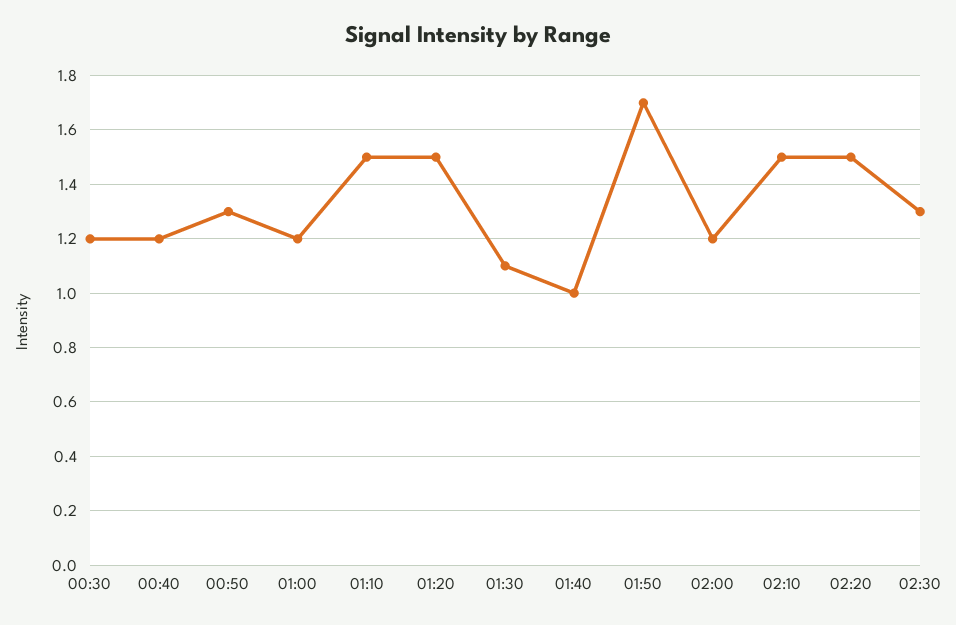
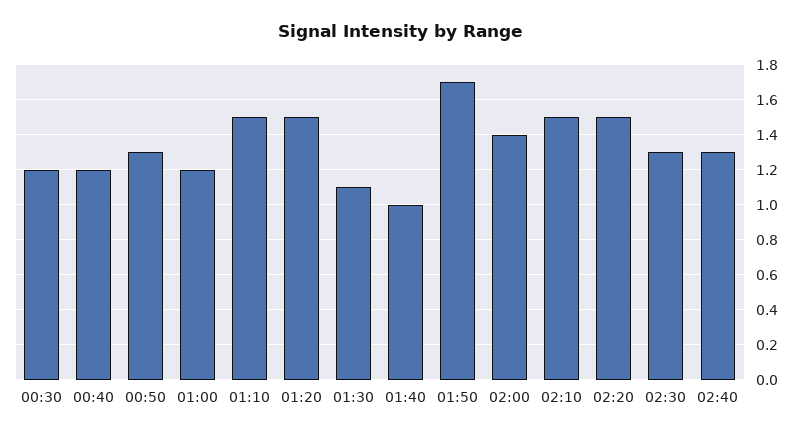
02:00: 1.2 -> 1.4
02:40: none -> 1.3

